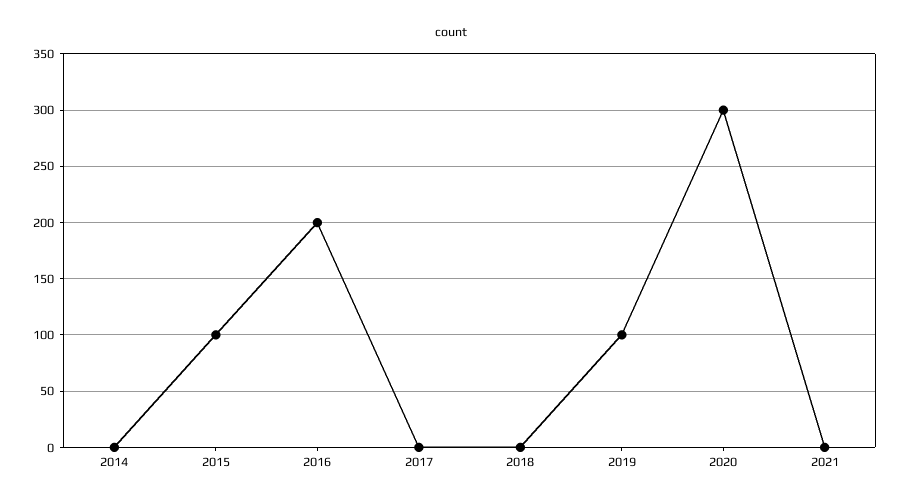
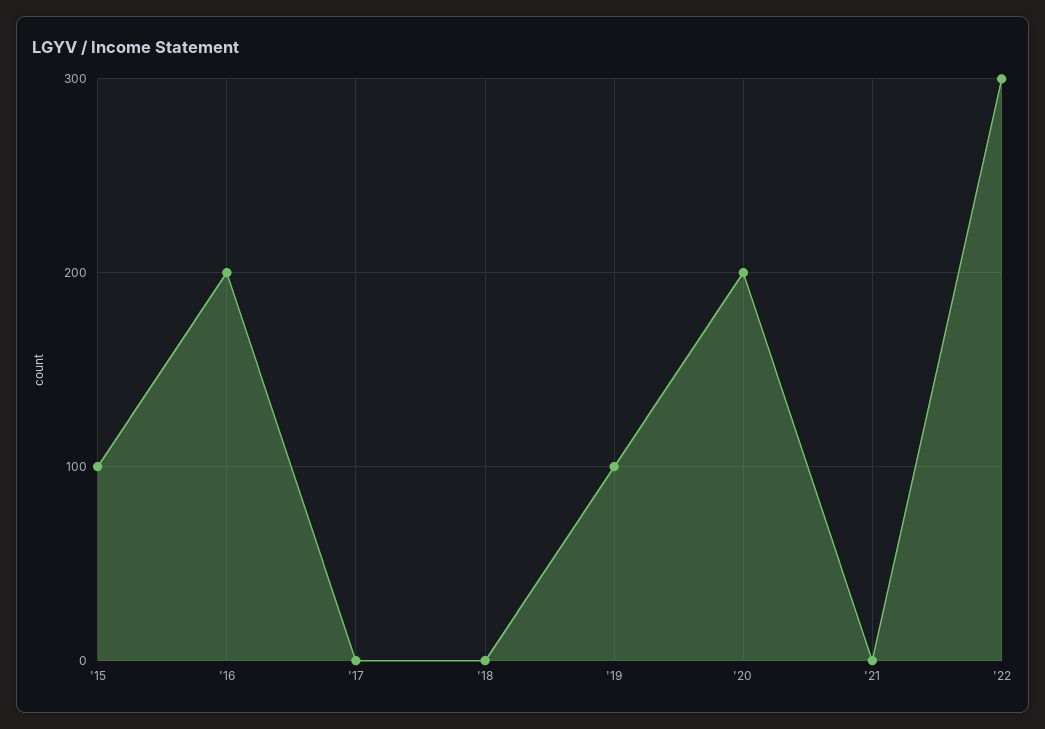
2014: 0 -> none
2020: 300 -> 200
'22: none -> 300

